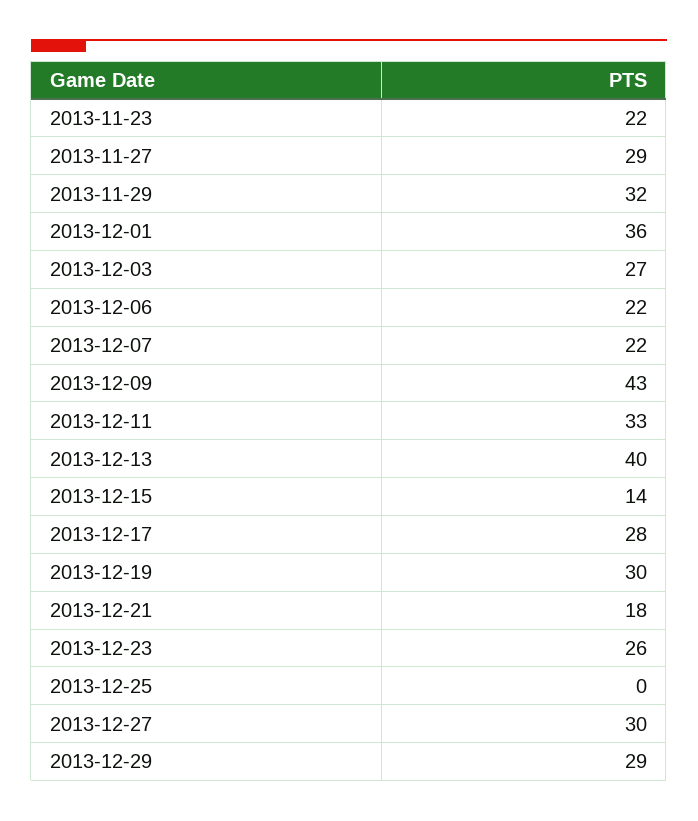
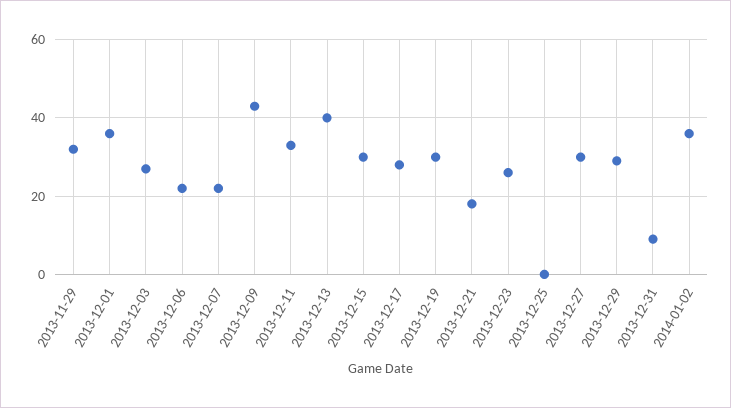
2013-11-23: 22 -> none
2013-11-27: 29 -> none
2013-12-15: 14 -> 30
2013-12-31: none -> 10
2014-01-02: none -> 35

